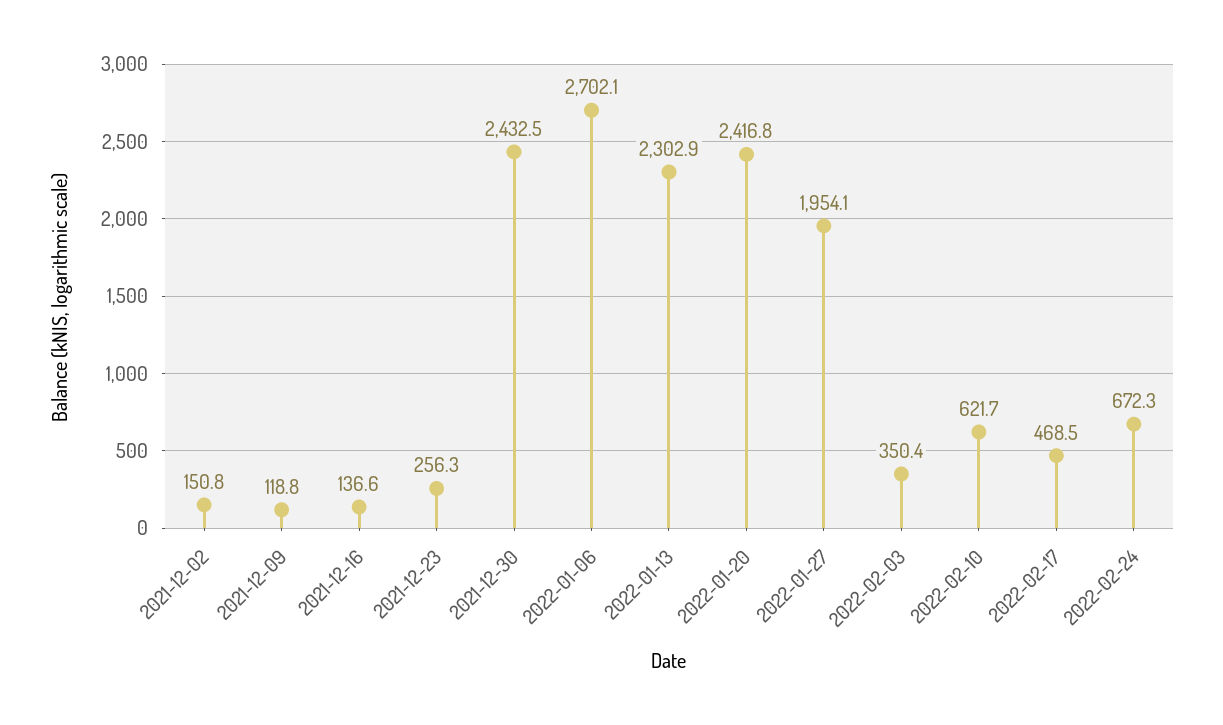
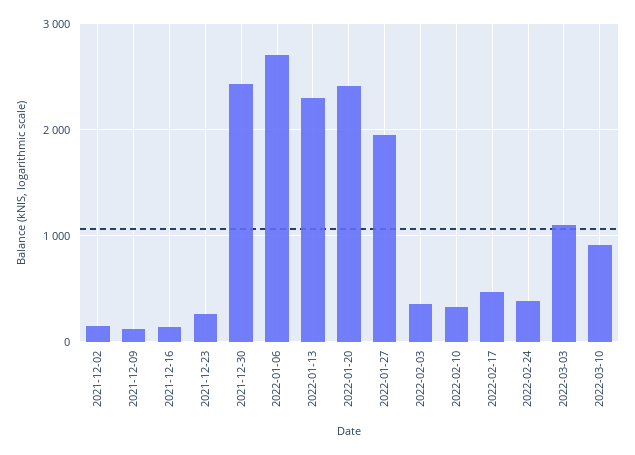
2022-02-10: 621.7 -> 300
2022-02-24: 672.3 -> 400
2022-03-03: none -> 1100
2022-03-10: none -> 900

